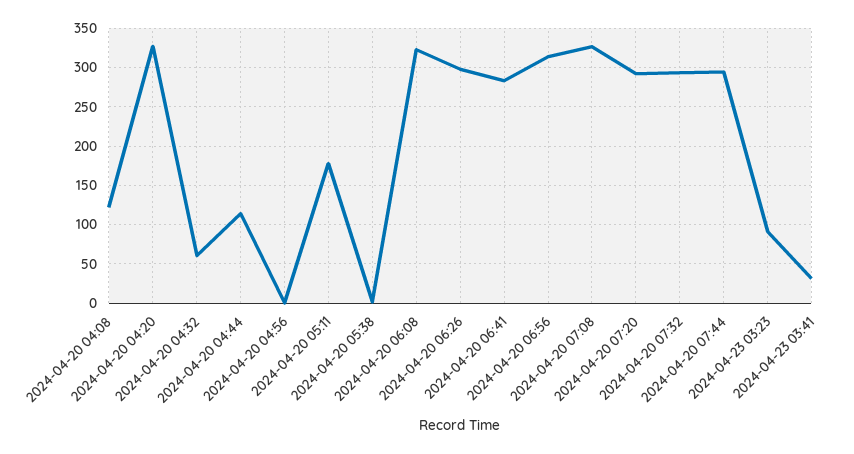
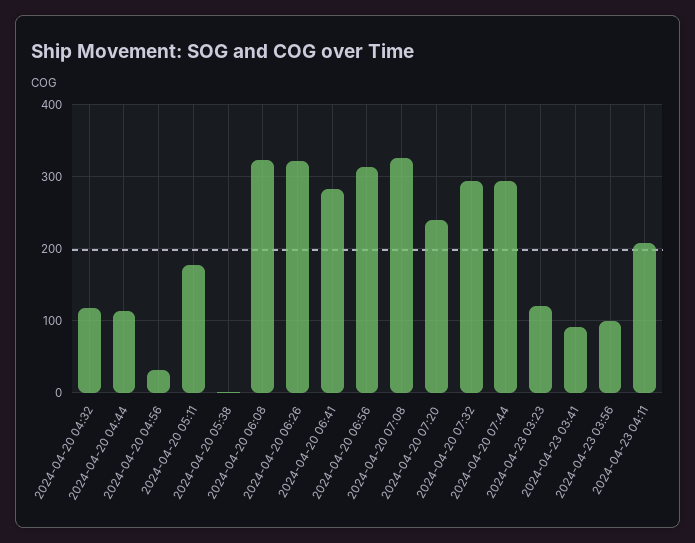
2024-04-20 04:08: 120 -> none
2024-04-20 04:20: 330 -> none
2024-04-20 04:32: 60 -> 120
2024-04-20 04:56: 0 -> 30
2024-04-20 06:26: 300 -> 320
2024-04-20 07:20: 290 -> 240
2024-04-23 03:23: 90 -> 120
2024-04-23 03:41: 30 -> 90
2024-04-23 03:56: none -> 100
2024-04-23 04:11: none -> 210

